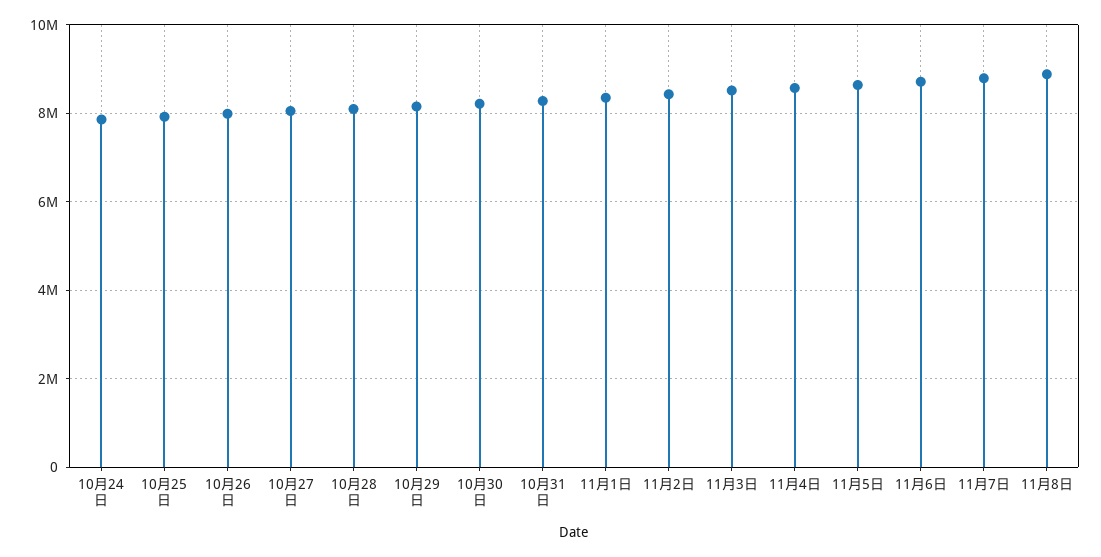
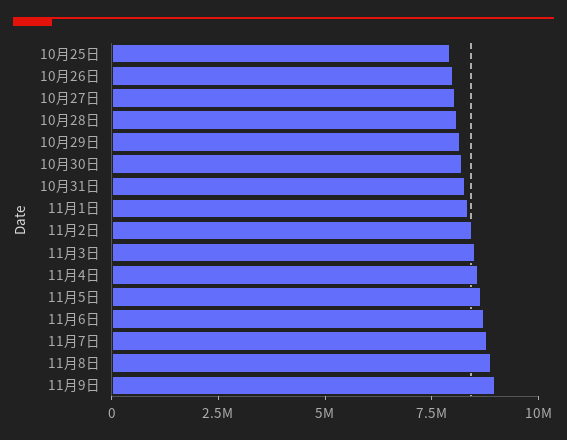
10月24日: 7800000 -> none
11月9日: none -> 9000000

